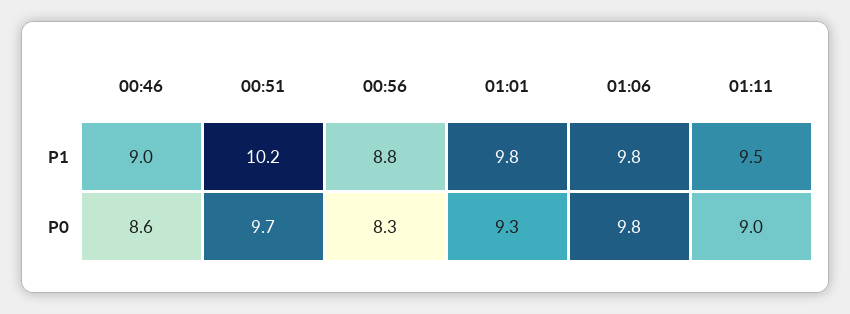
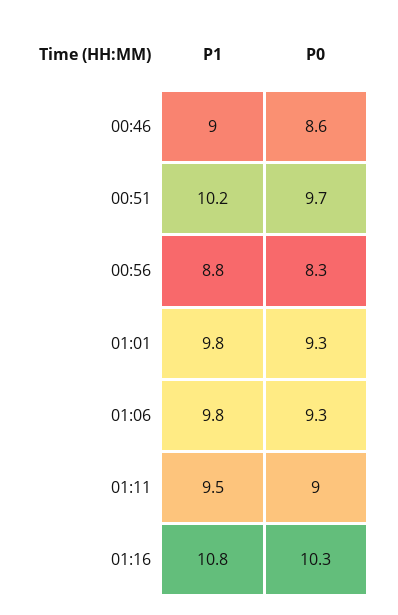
01:06, P0: 9.8 -> 9.3
01:16, P1: none -> 10.8
01:16, P0: none -> 10.3

